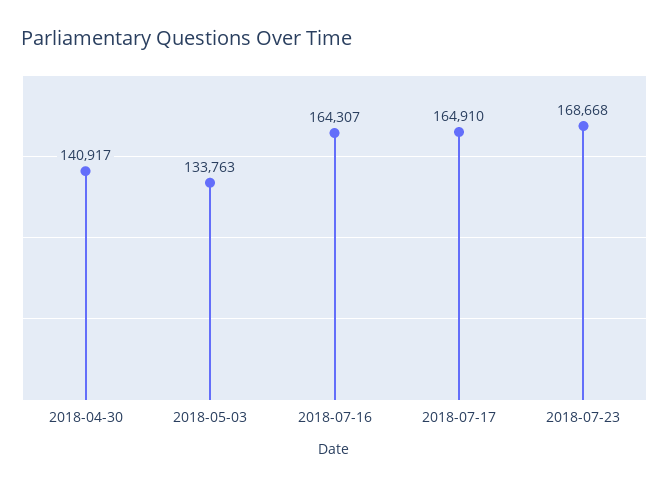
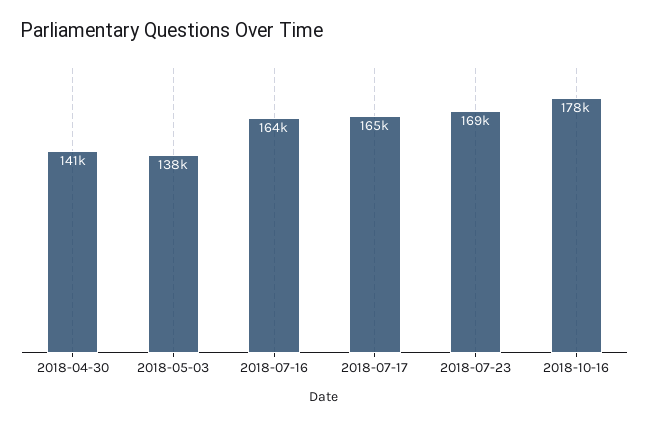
2018-05-03: 133763 -> 138000
2018-10-16: none -> 178000

